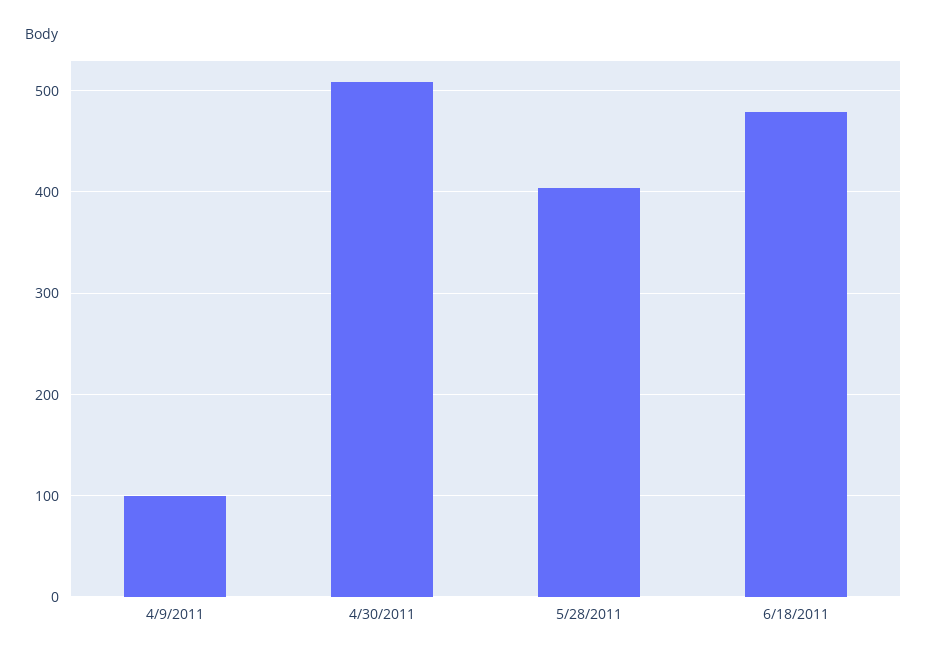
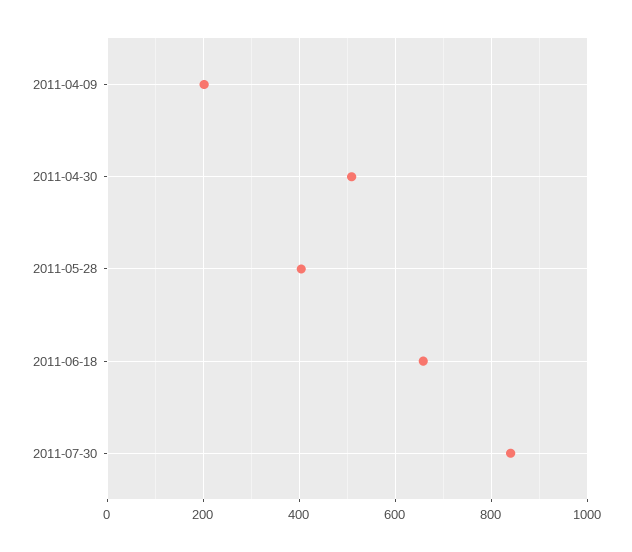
4/9/2011: 100 -> 200
6/18/2011: 480 -> 660
2011-07-30: none -> 840

